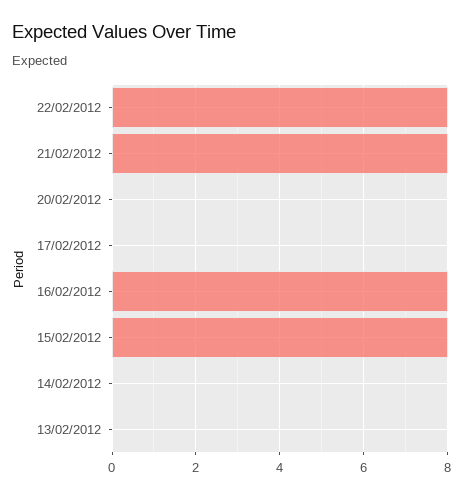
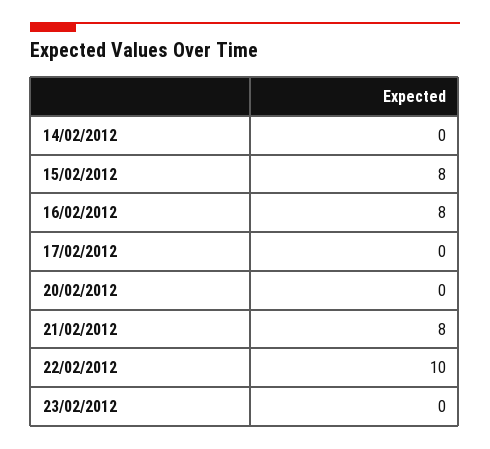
22/02/2012: 8 -> 10
13/02/2012: 0 -> none
23/02/2012: none -> 0

